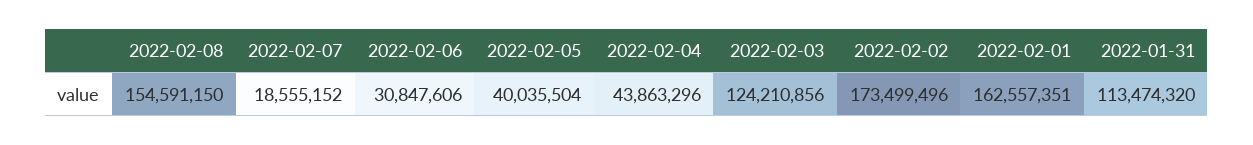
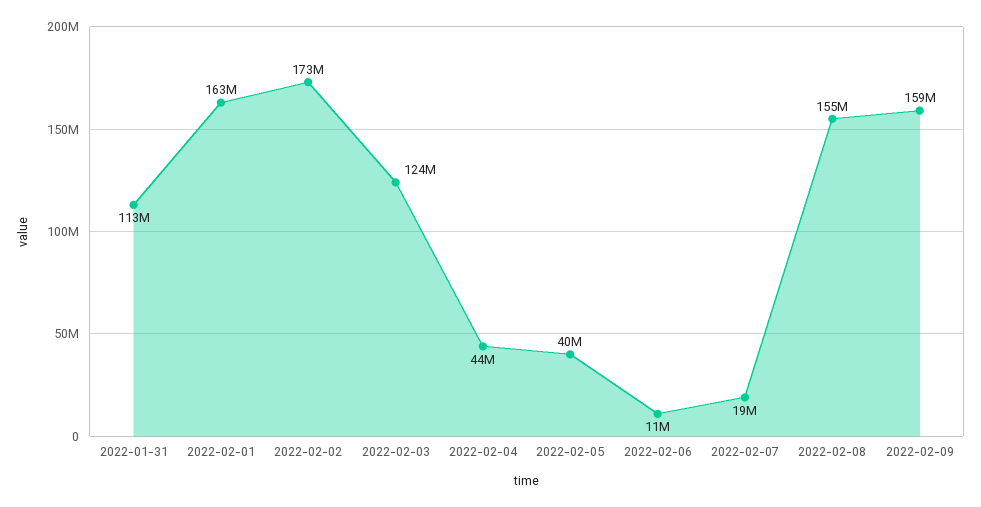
2022-02-06: 30847606 -> 11000000
2022-02-09: none -> 159000000

